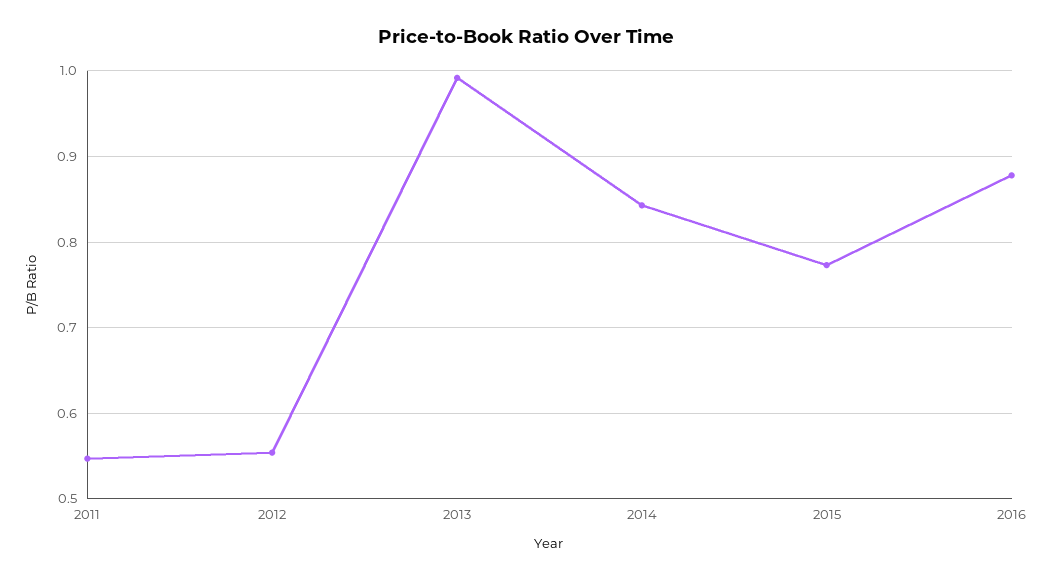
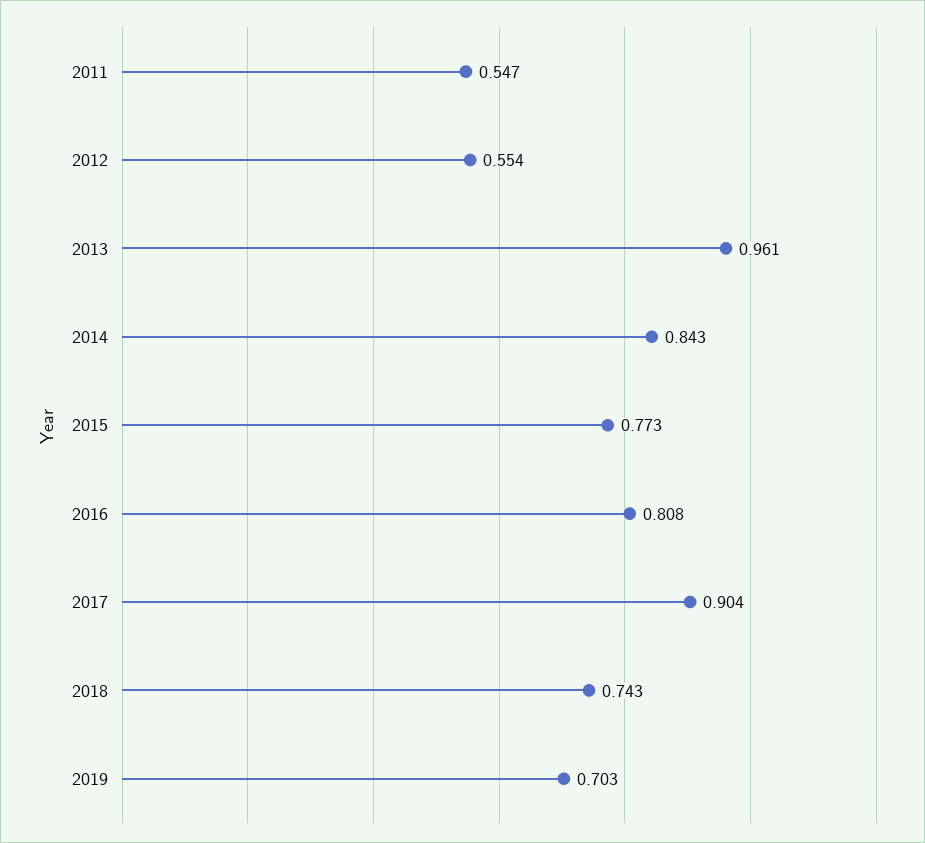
2013: 0.99 -> 0.961
2016: 0.88 -> 0.808
2017: none -> 0.904
2018: none -> 0.743
2019: none -> 0.703

